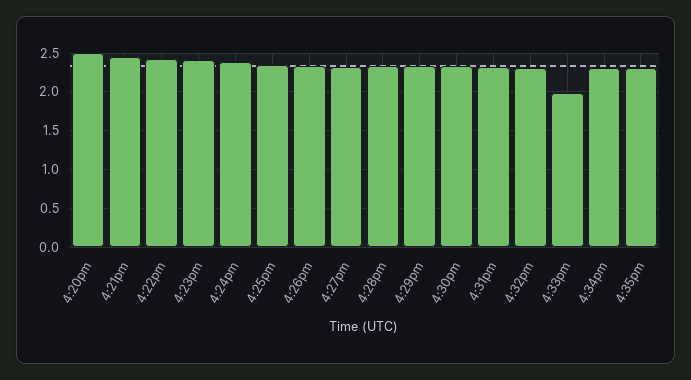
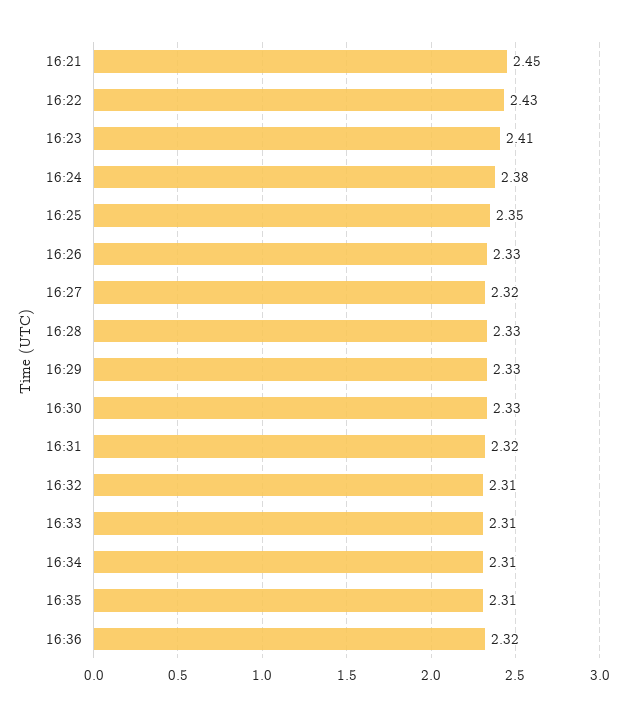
4:20pm: 2.5 -> none
4:33pm: 2 -> 2.31
16:36: none -> 2.32

